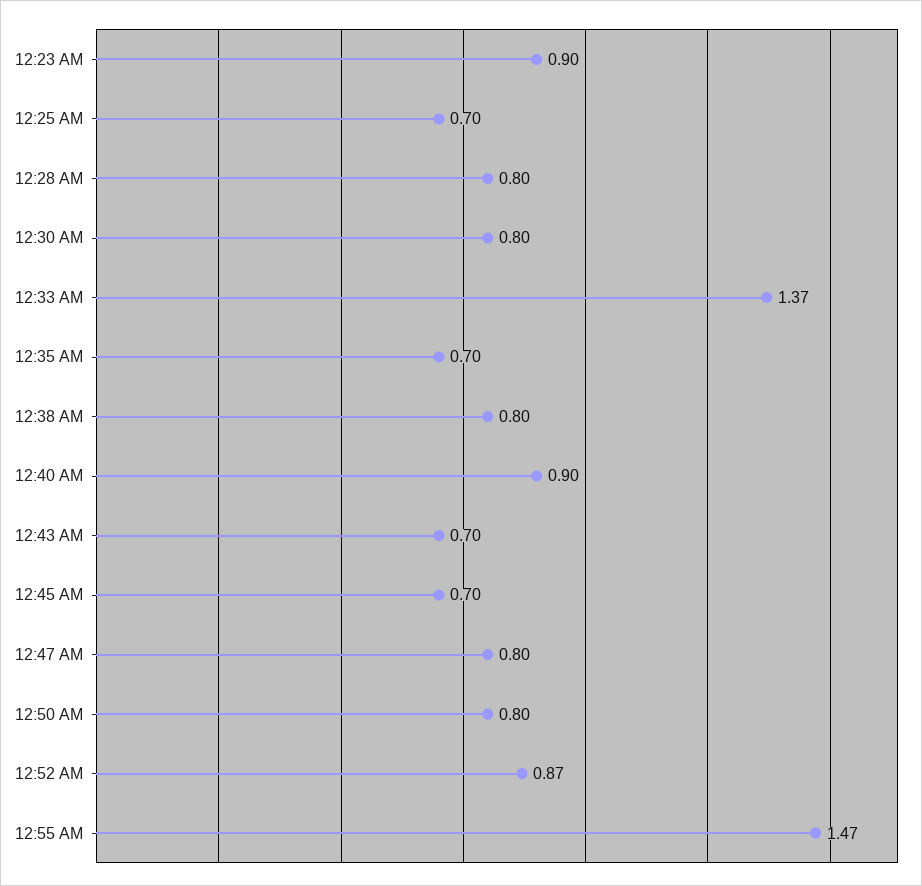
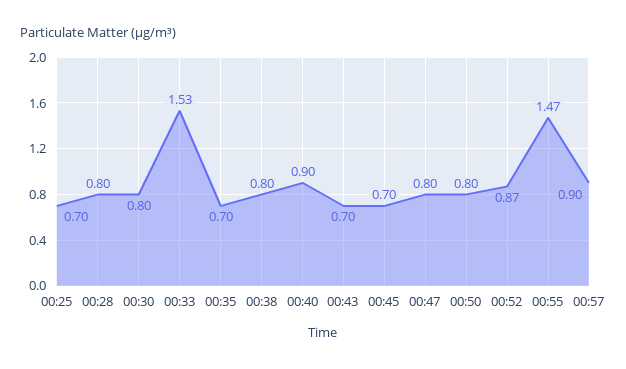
12:23 AM: 0.9 -> none
12:33 AM: 1.37 -> 1.53
00:57: none -> 0.9

